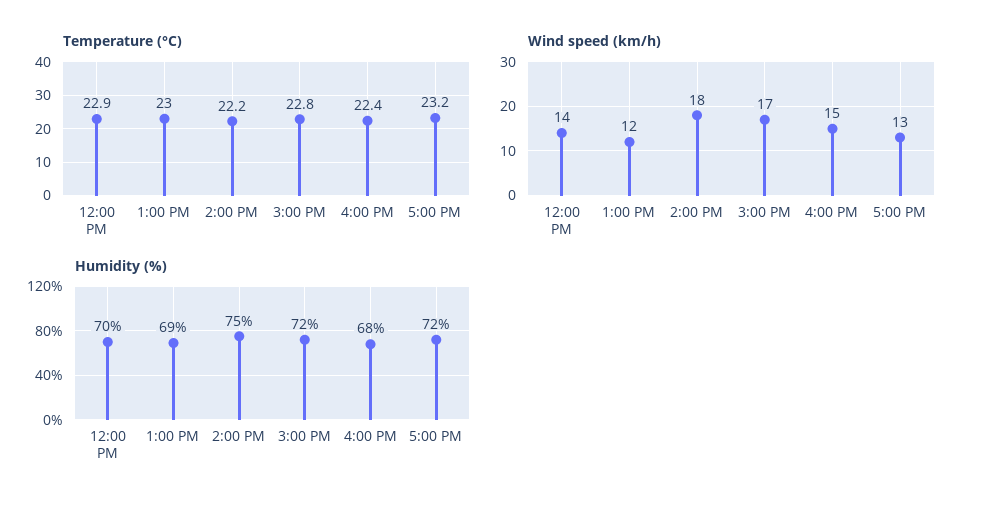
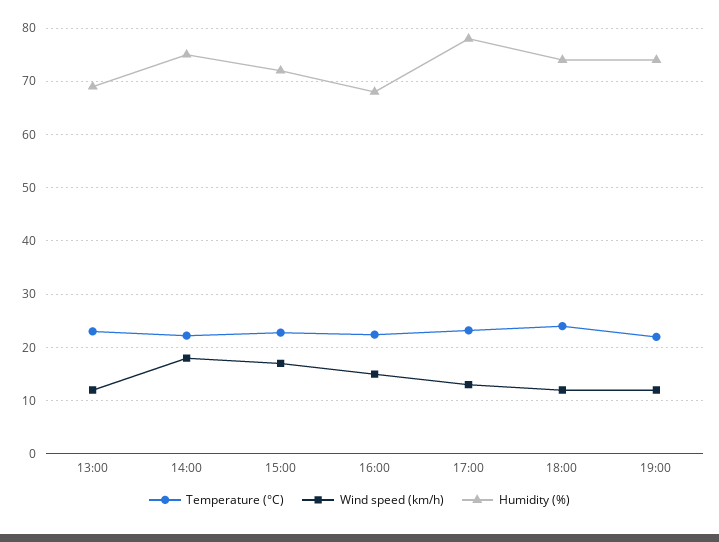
Temperature (°C), 12:00 PM: 22.9 -> none
Wind speed (km/h), 12:00 PM: 14 -> none
Humidity (%), 12:00 PM: 70 -> none
Humidity (%), 5:00 PM: 72 -> 78
Temperature (°C), 18:00: none -> 24
Wind speed (km/h), 18:00: none -> 12
Humidity (%), 18:00: none -> 74
Temperature (°C), 19:00: none -> 22
Wind speed (km/h), 19:00: none -> 12
Humidity (%), 19:00: none -> 74

